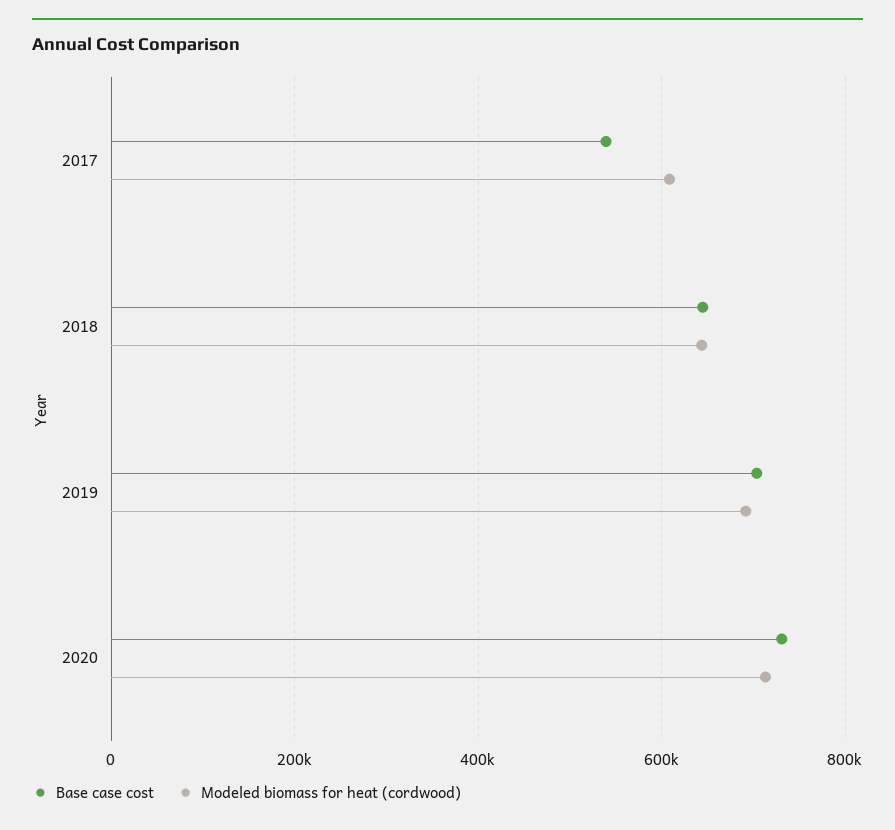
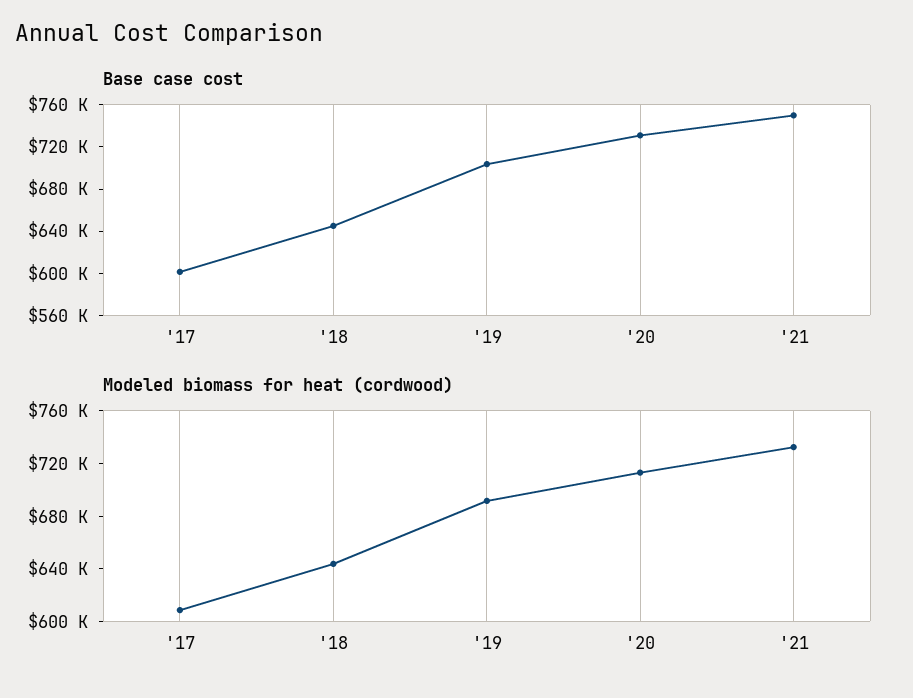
Base case cost, 2017: 540000 -> 600000
Base case cost, '21: none -> 750000
Modeled biomass for heat (cordwood), '21: none -> 730000

